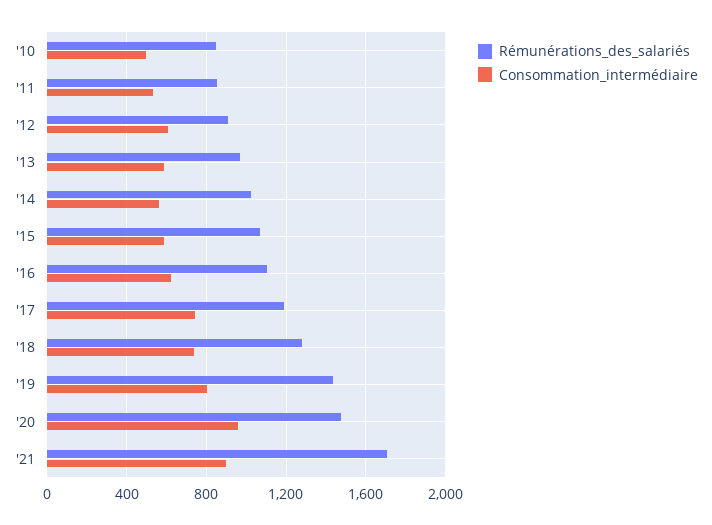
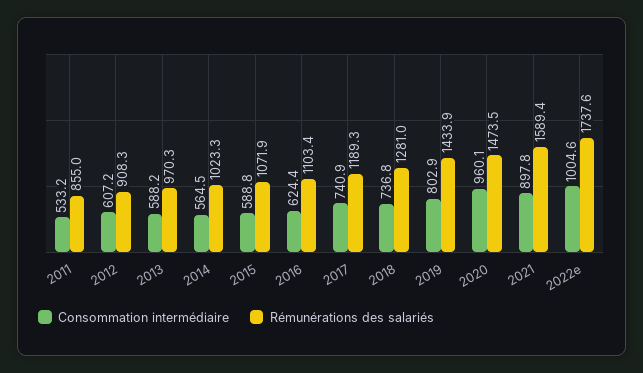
Rémunérations_des_salariés, '10: 850 -> none
Consommation_intermédiaire, '10: 500 -> none
Rémunérations_des_salariés, '21: 1700 -> 1589.4
Consommation_intermédiaire, 2022e: none -> 1004.6
Rémunérations_des_salariés, 2022e: none -> 1737.6

